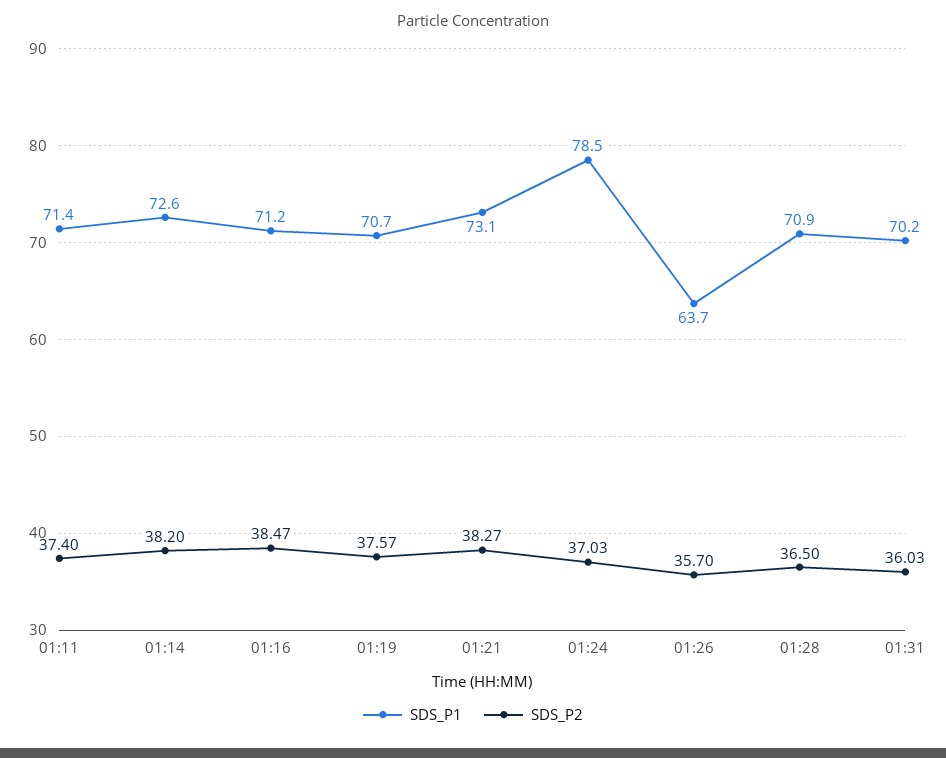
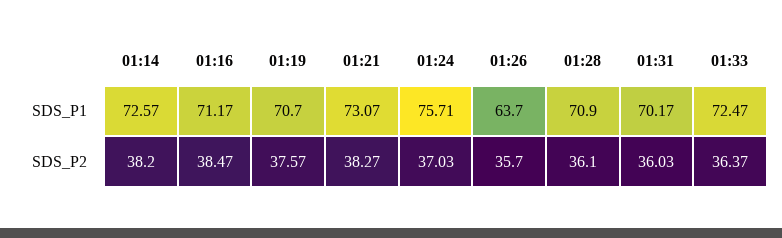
SDS_P1, 01:11: 71.4 -> none
SDS_P2, 01:11: 37.4 -> none
SDS_P1, 01:24: 78.5 -> 75.71
SDS_P2, 01:28: 36.5 -> 36.1
SDS_P1, 01:33: none -> 72.47
SDS_P2, 01:33: none -> 36.37

